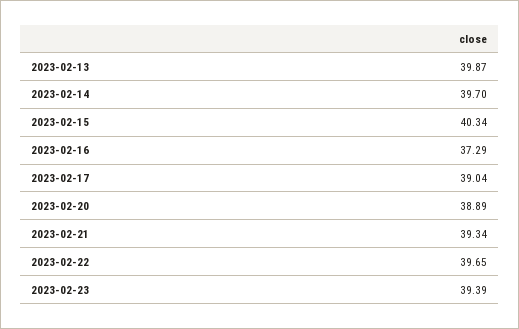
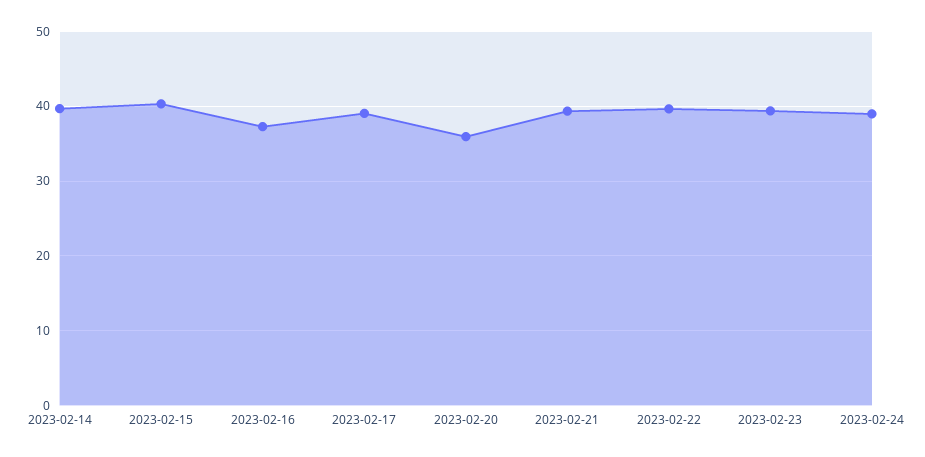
2023-02-13: 39.87 -> none
2023-02-20: 38.89 -> 36
2023-02-24: none -> 39

